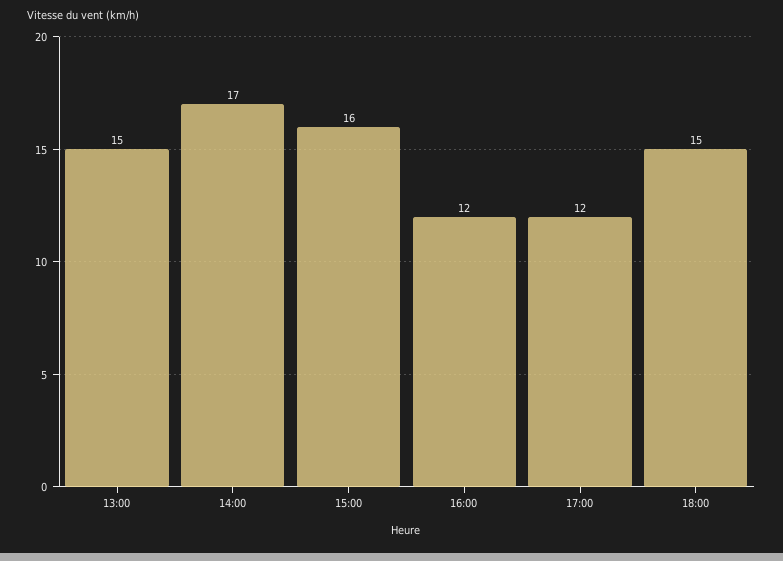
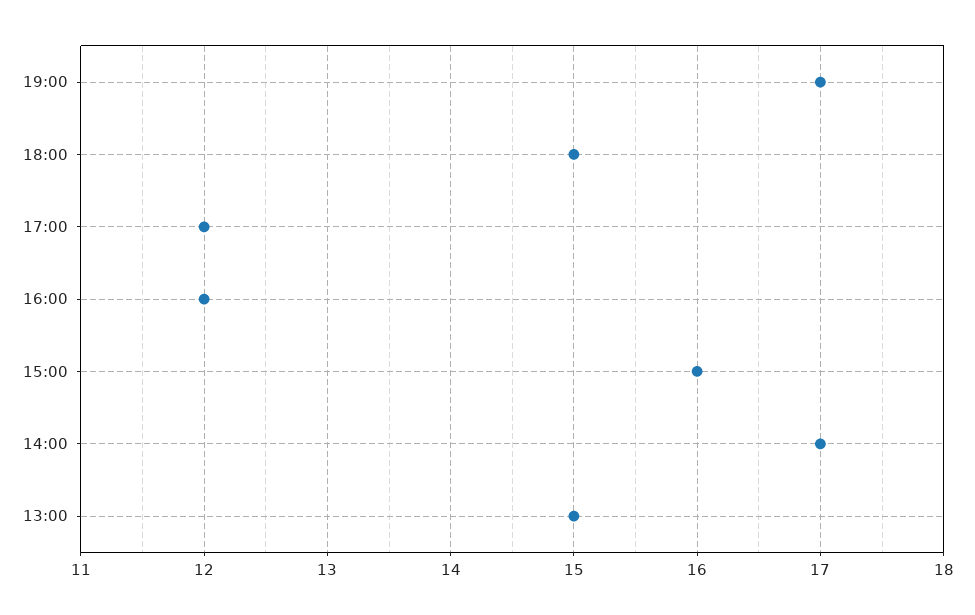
19:00: none -> 17

